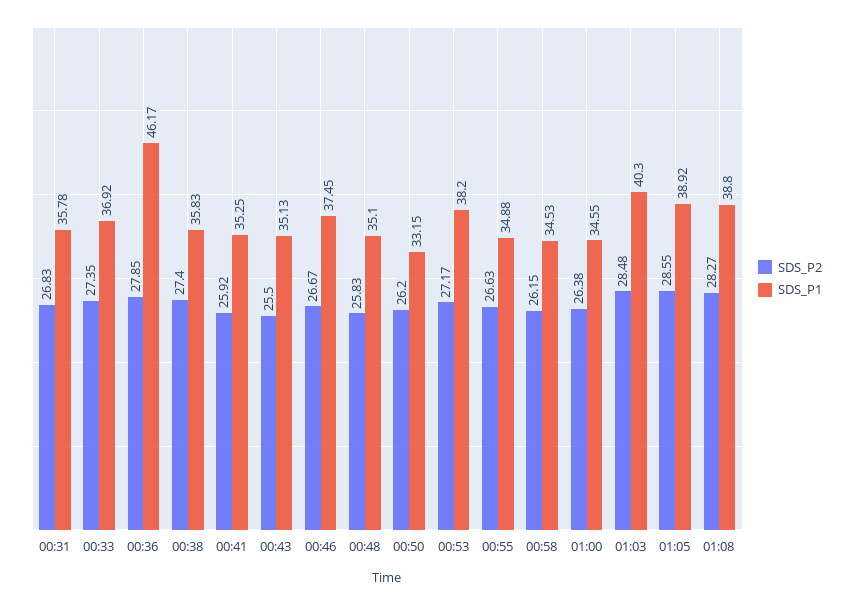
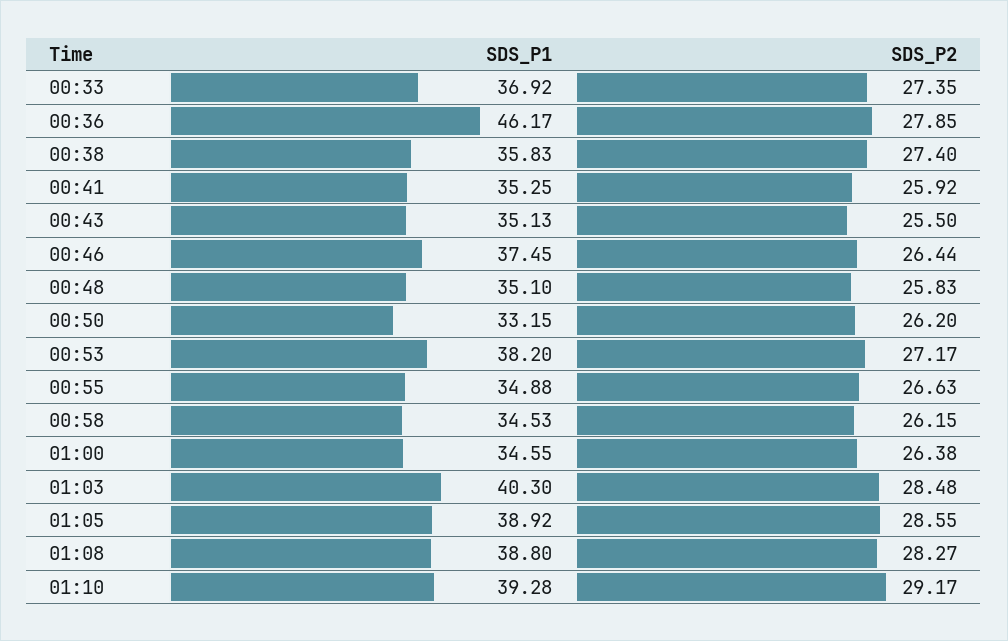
SDS_P2, 00:31: 26.83 -> none
SDS_P1, 00:31: 35.78 -> none
SDS_P2, 00:46: 26.67 -> 26.44
SDS_P1, 01:10: none -> 39.28
SDS_P2, 01:10: none -> 29.17

